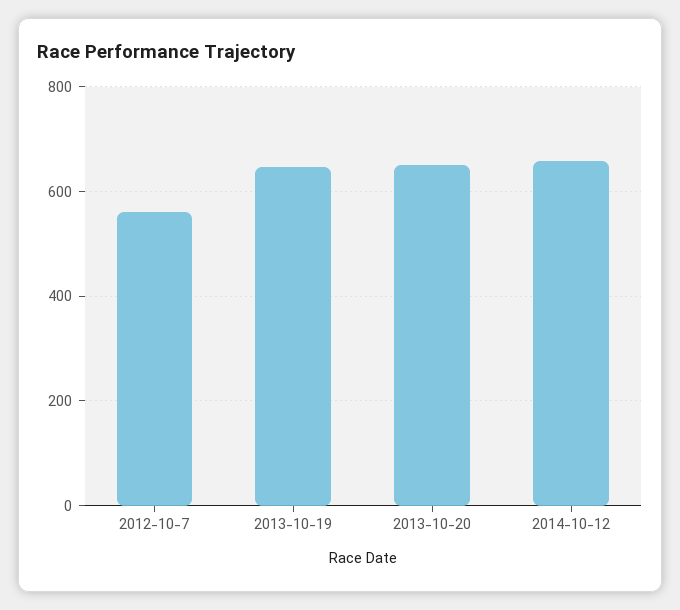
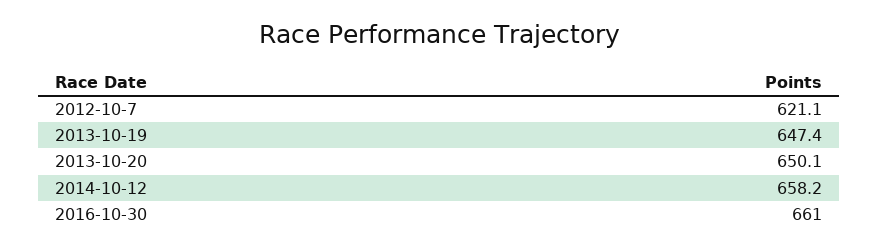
2012-10-7: 560 -> 621.1
2016-10-30: none -> 661

